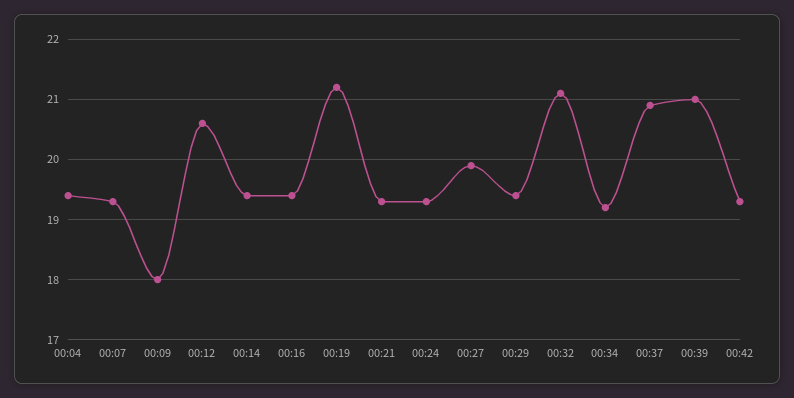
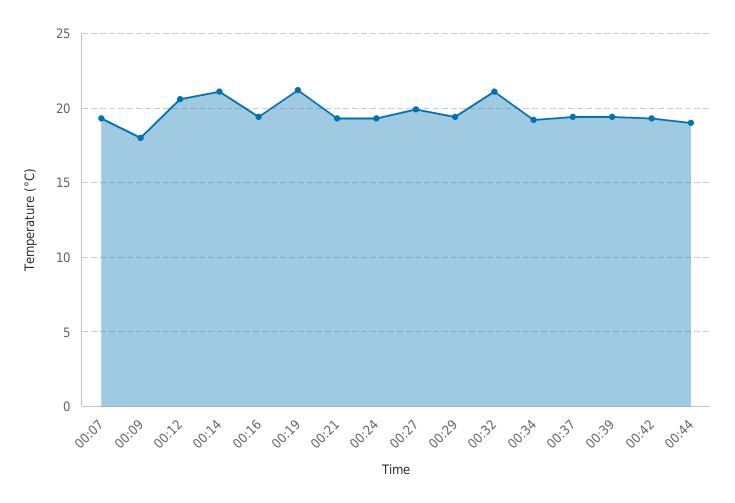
00:04: 19.4 -> none
00:14: 19.4 -> 21
00:37: 20.9 -> 19.5
00:39: 21 -> 19.5
00:44: none -> 19

